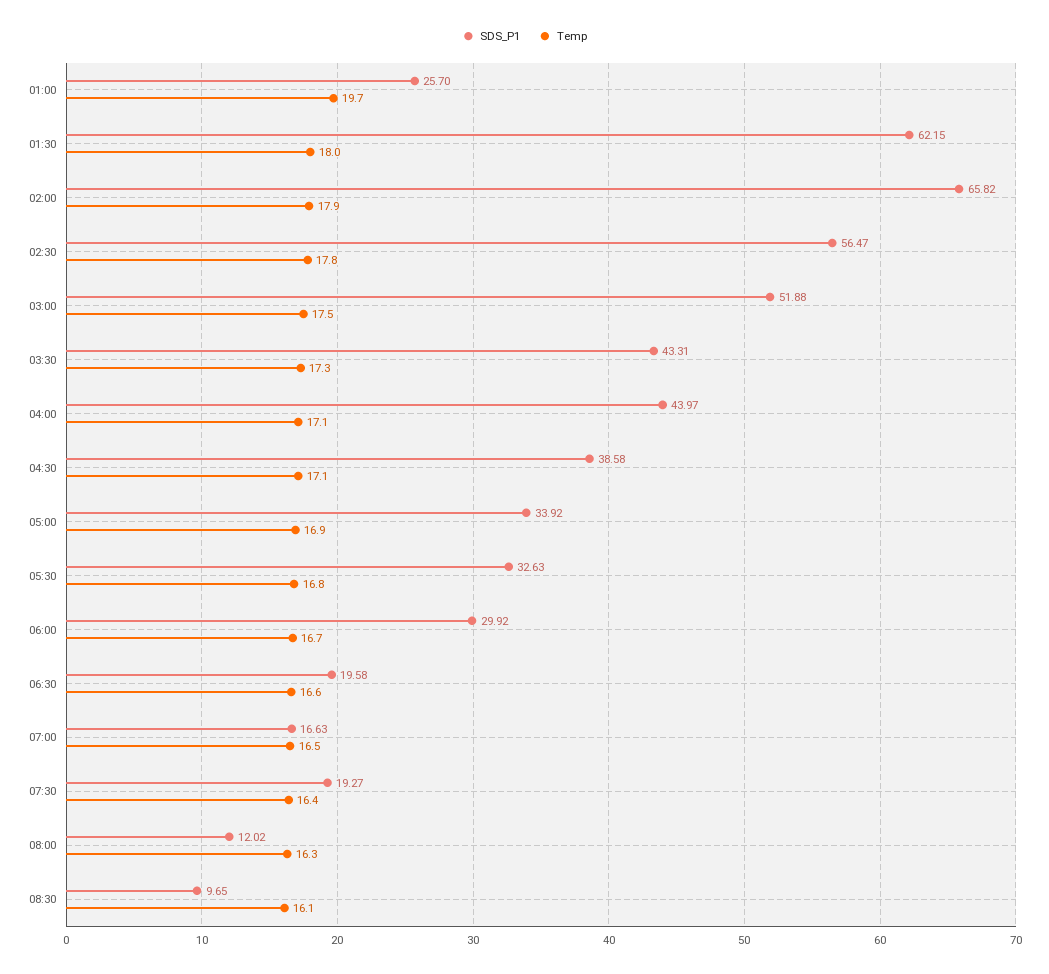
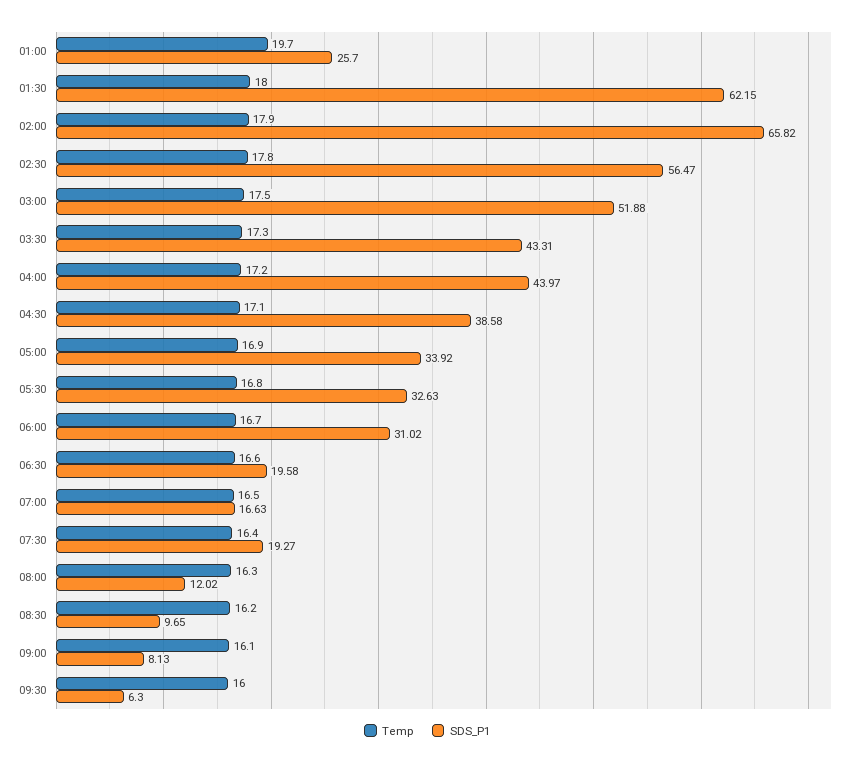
Temp, 04:00: 17.1 -> 17.2
SDS_P1, 06:00: 29.92 -> 31.02
Temp, 08:30: 16.1 -> 16.2
Temp, 09:00: none -> 16.1
SDS_P1, 09:00: none -> 8.13
Temp, 09:30: none -> 16
SDS_P1, 09:30: none -> 6.3

